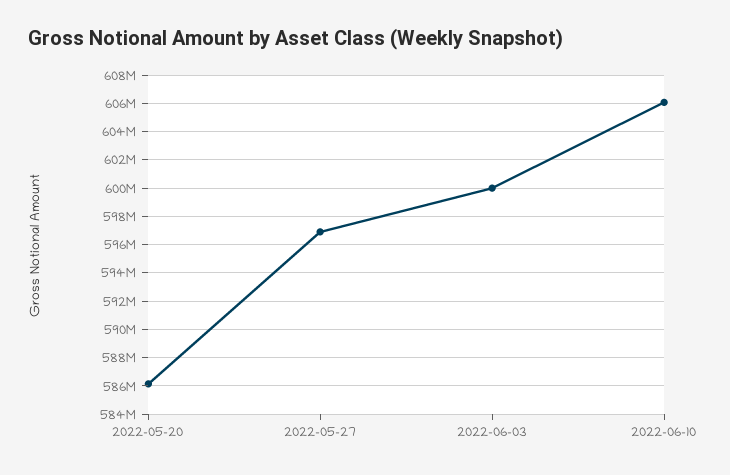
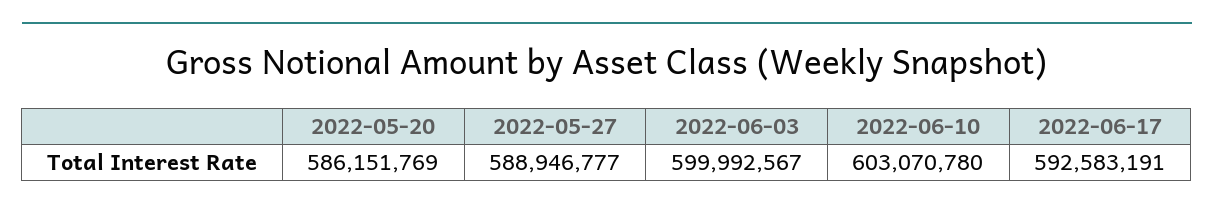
2022-05-27: 597000000 -> 588946777
2022-06-10: 606000000 -> 603070780
2022-06-17: none -> 592583191

